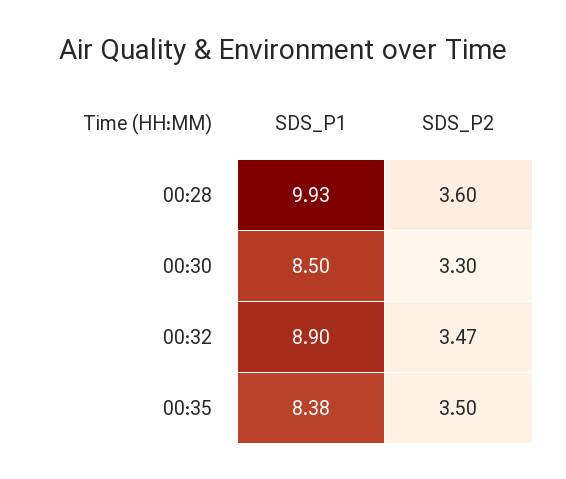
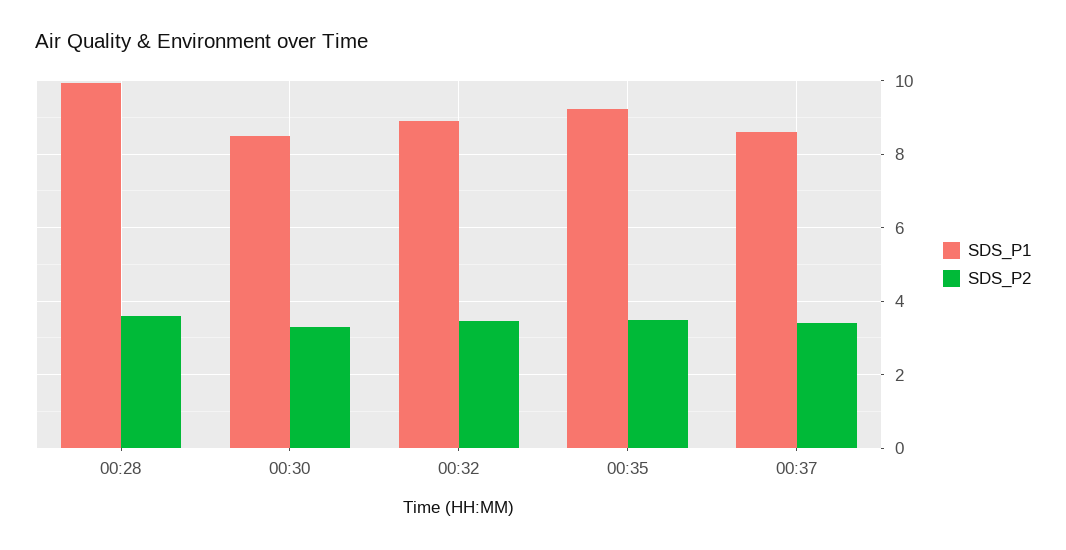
SDS_P1, 00:35: 8.38 -> 9.2
SDS_P1, 00:37: none -> 8.6
SDS_P2, 00:37: none -> 3.4

